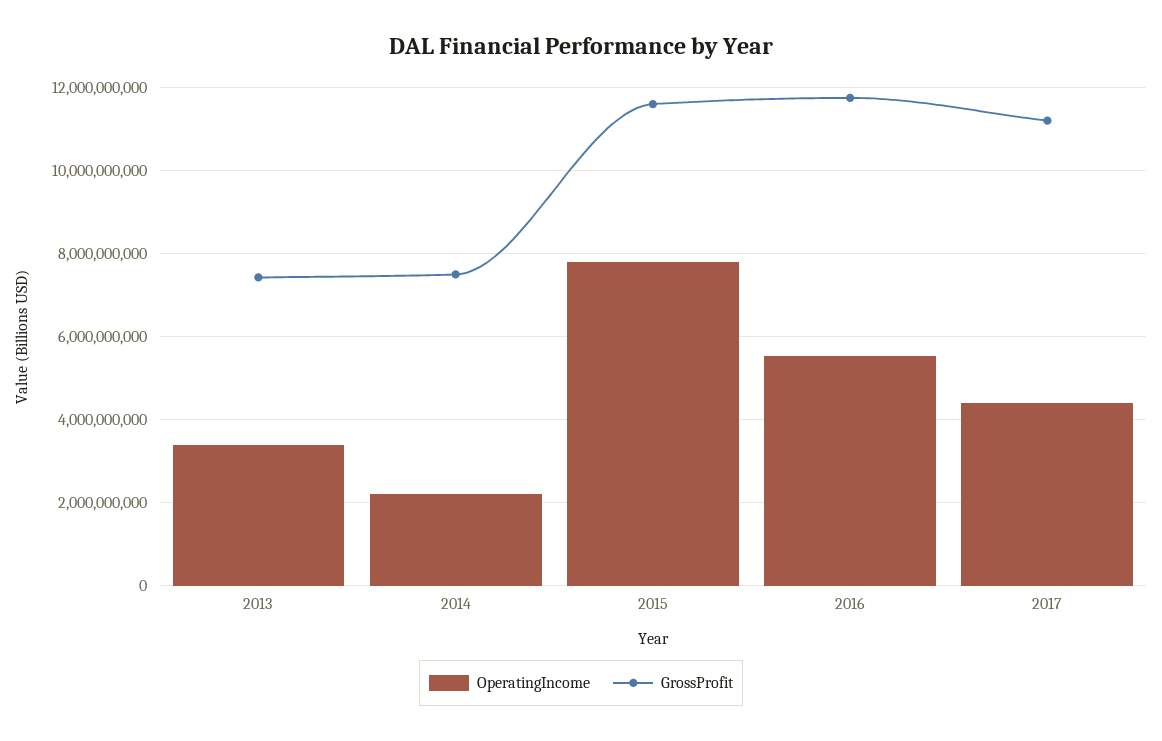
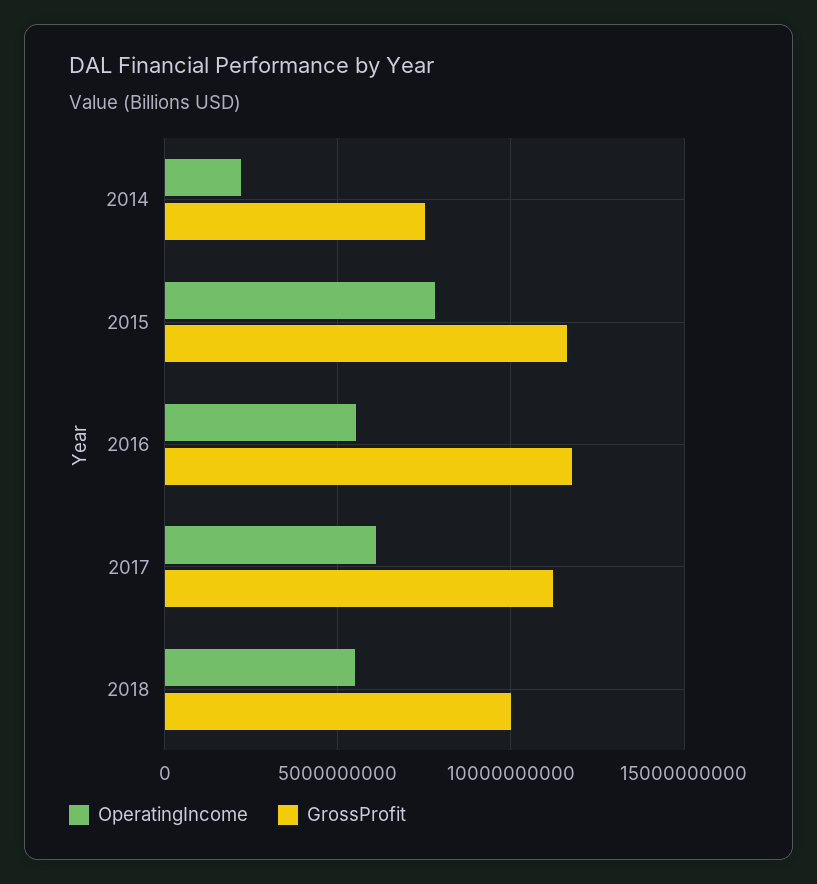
OperatingIncome, 2013: 3400000000 -> none
GrossProfit, 2013: 7400000000 -> none
OperatingIncome, 2017: 4400000000 -> 6000000000
OperatingIncome, 2018: none -> 5500000000
GrossProfit, 2018: none -> 10000000000

